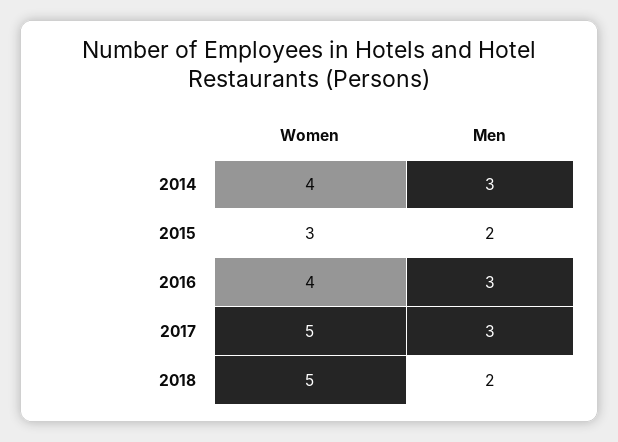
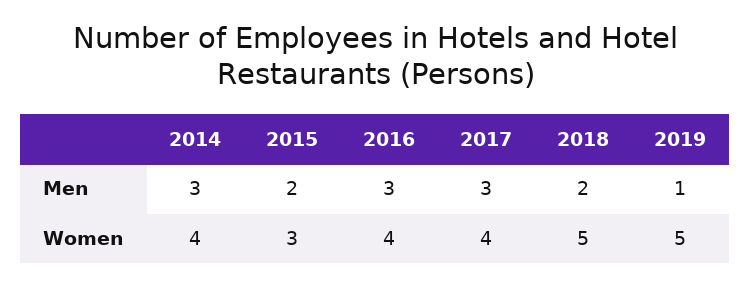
Women, 2017: 5 -> 4
Men, 2019: none -> 1
Women, 2019: none -> 5

